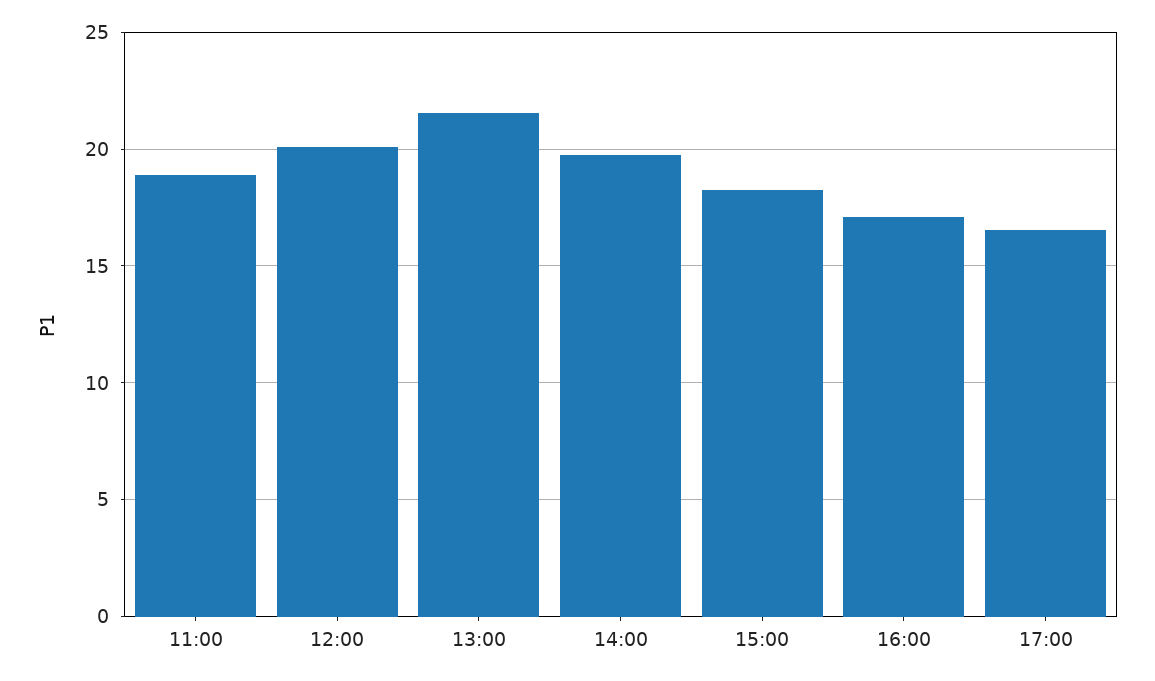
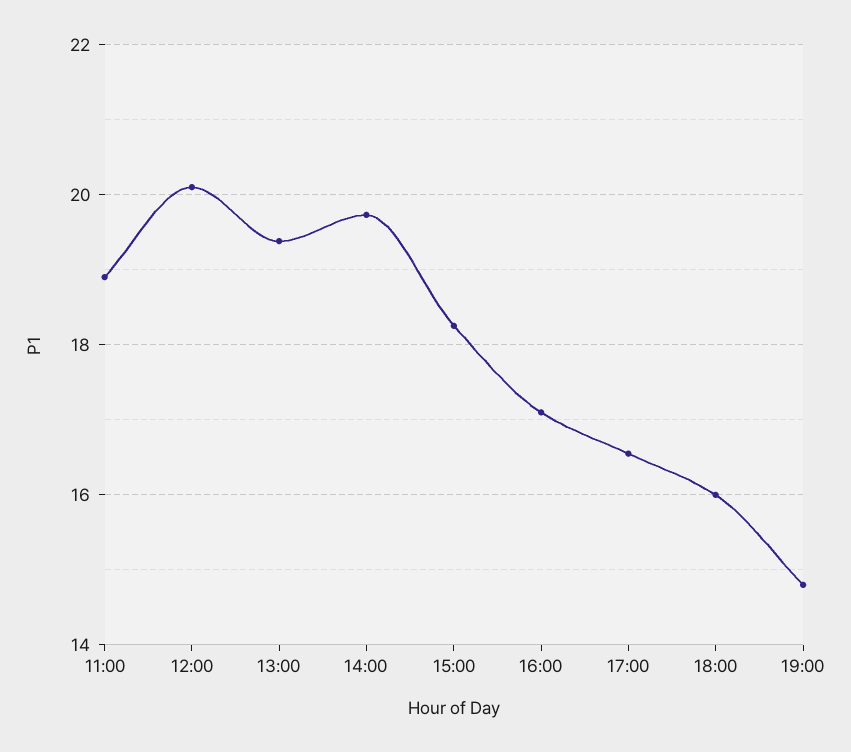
13:00: 21.5 -> 19.4
18:00: none -> 16
19:00: none -> 14.8

